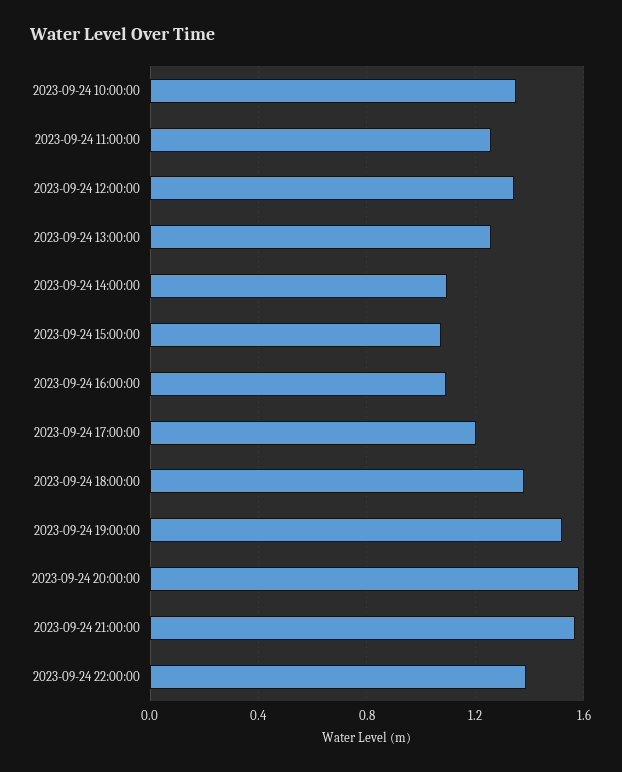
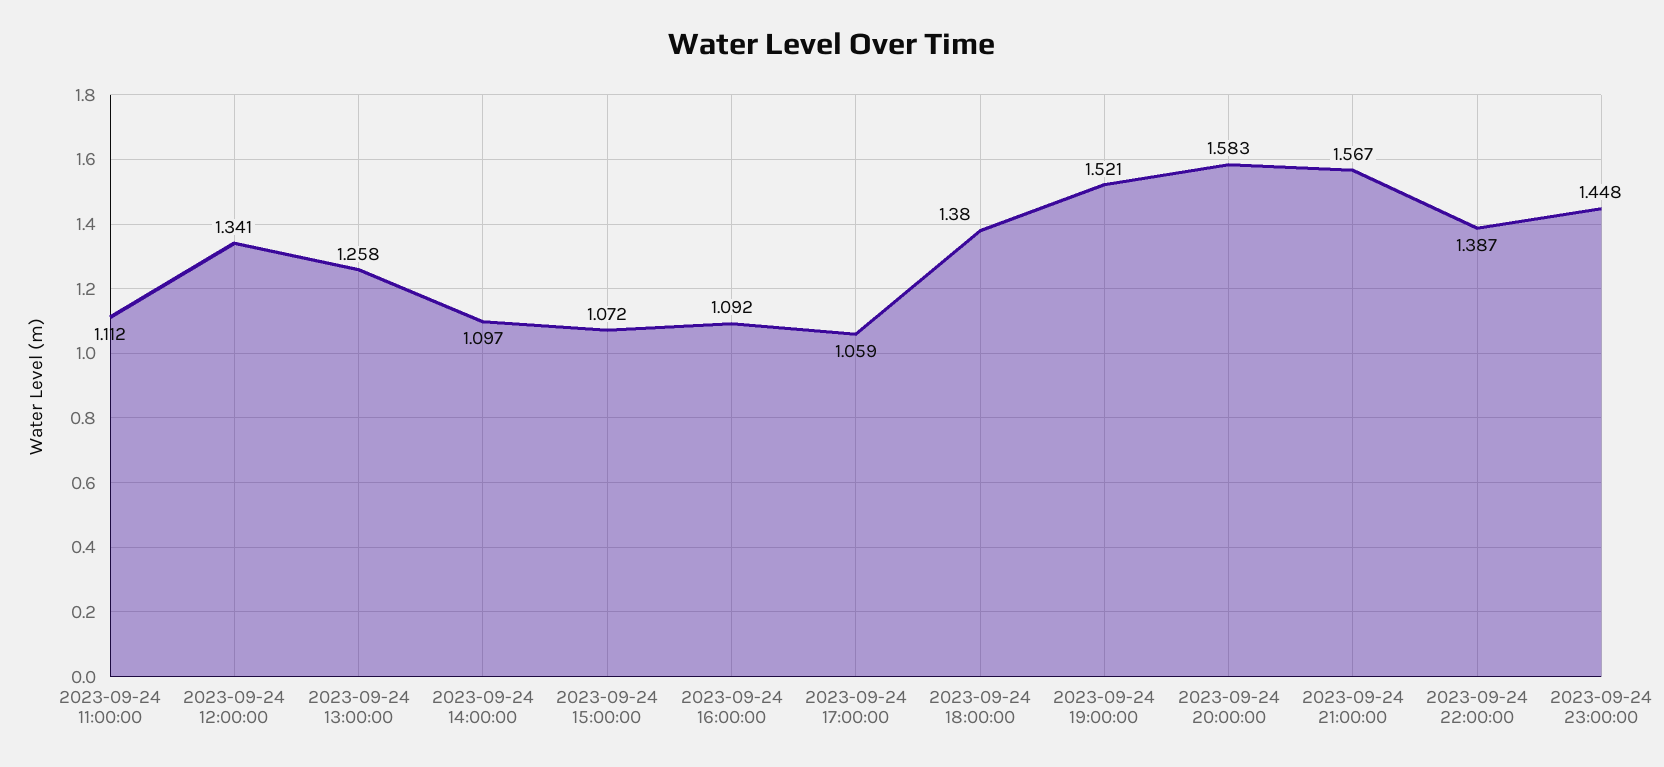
2023-09-24 10:00:00: 1.35 -> none
2023-09-24 11:00:00: 1.25 -> 1.112
2023-09-24 17:00:00: 1.2 -> 1.059
2023-09-24 23:00:00: none -> 1.448

